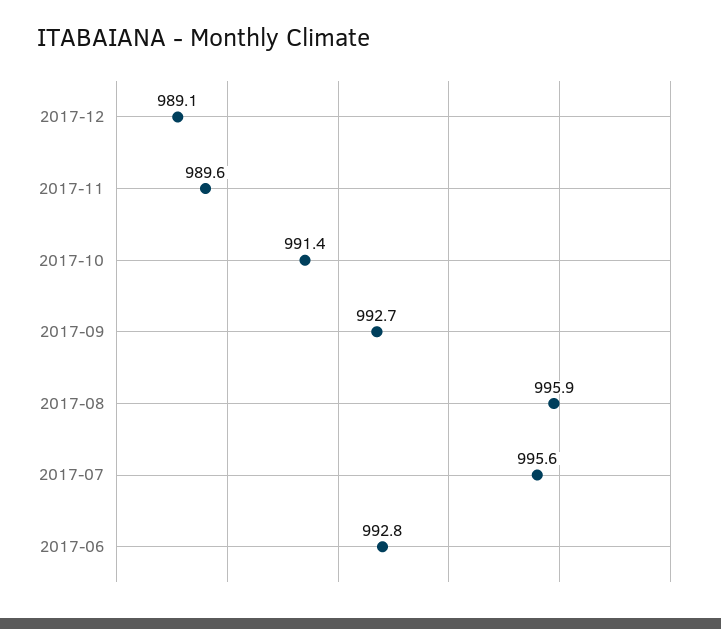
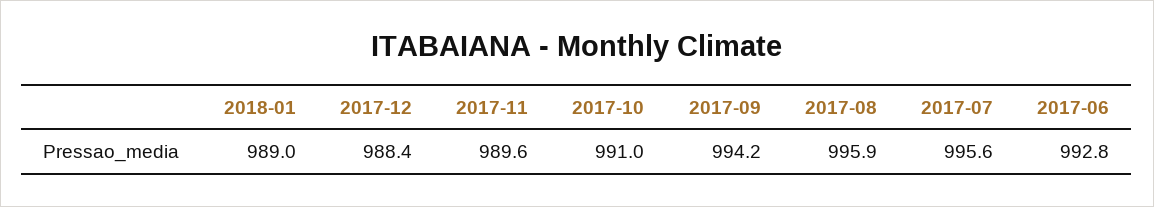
2017-12: 989.1 -> 988.4
2017-10: 991.4 -> 991
2017-09: 992.7 -> 994.2
2018-01: none -> 989

